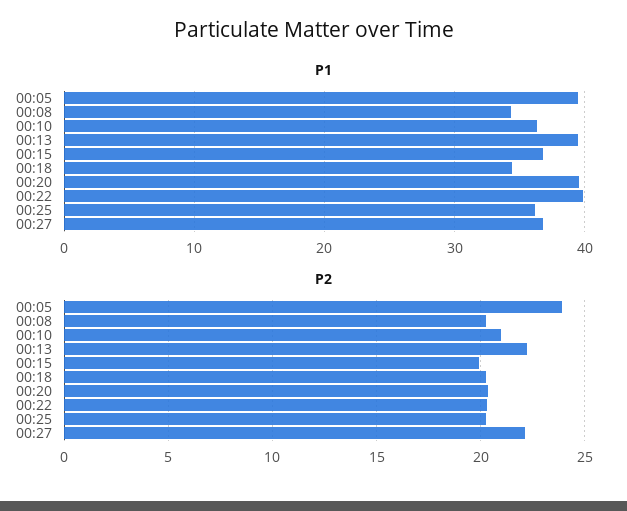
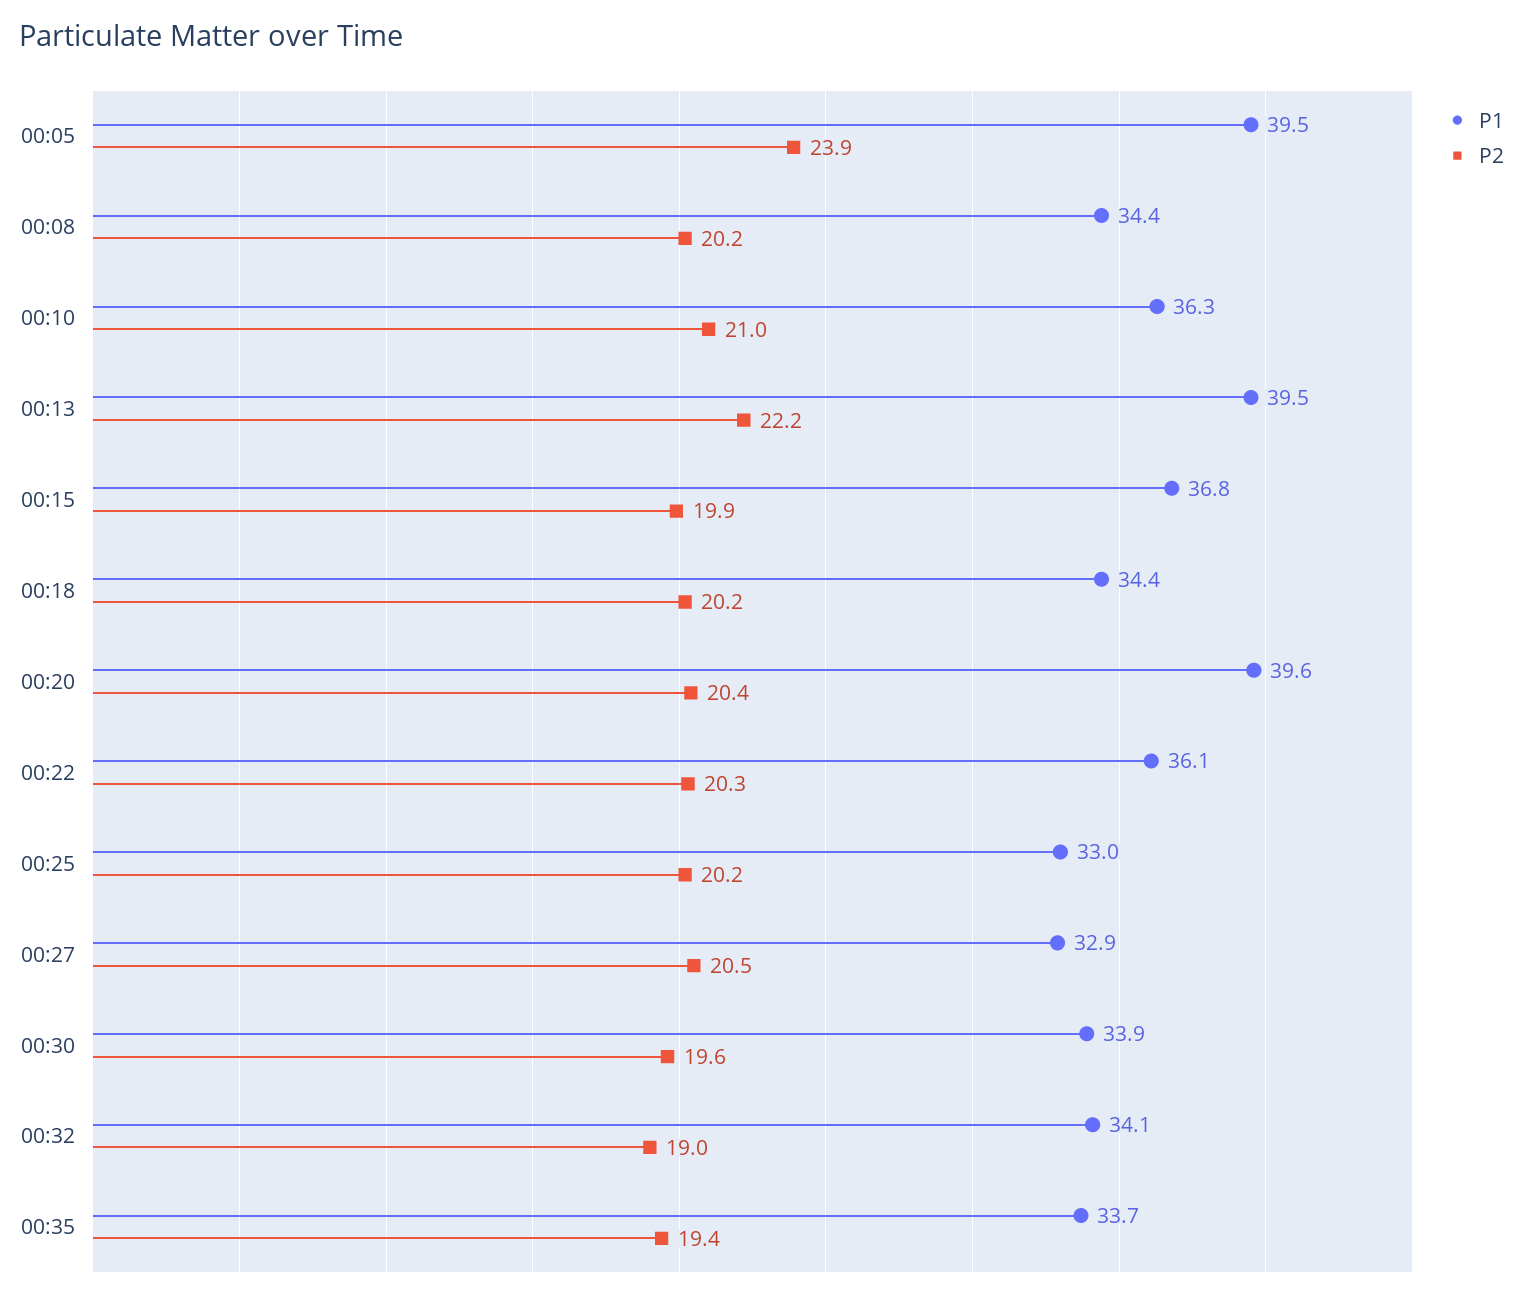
P1, 00:22: 40 -> 36.1
P1, 00:25: 36 -> 33
P1, 00:27: 37 -> 32.9
P2, 00:27: 22 -> 20.5
P1, 00:30: none -> 33.9
P2, 00:30: none -> 19.6
P1, 00:32: none -> 34.1
P2, 00:32: none -> 19
P1, 00:35: none -> 33.7
P2, 00:35: none -> 19.4

